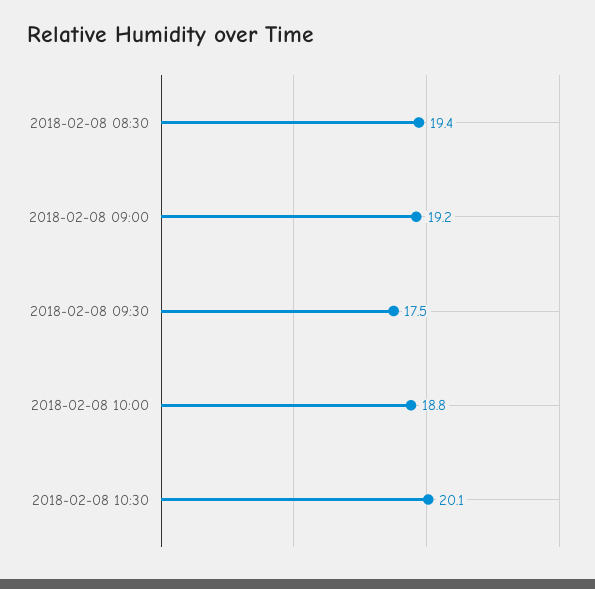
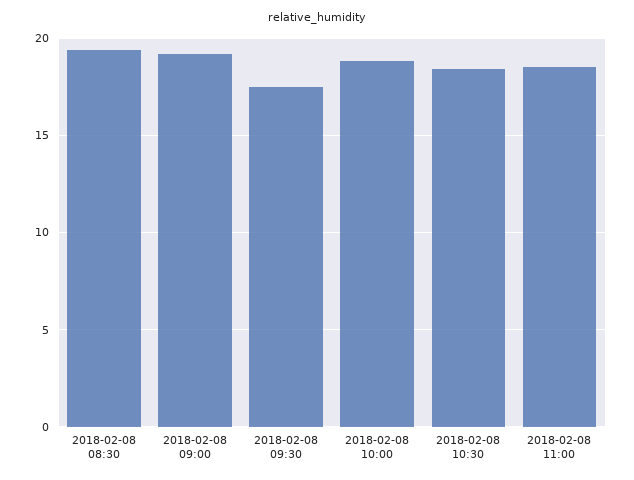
2018-02-08 10:30: 20.1 -> 18.5
2018-02-08 11:00: none -> 18.5

